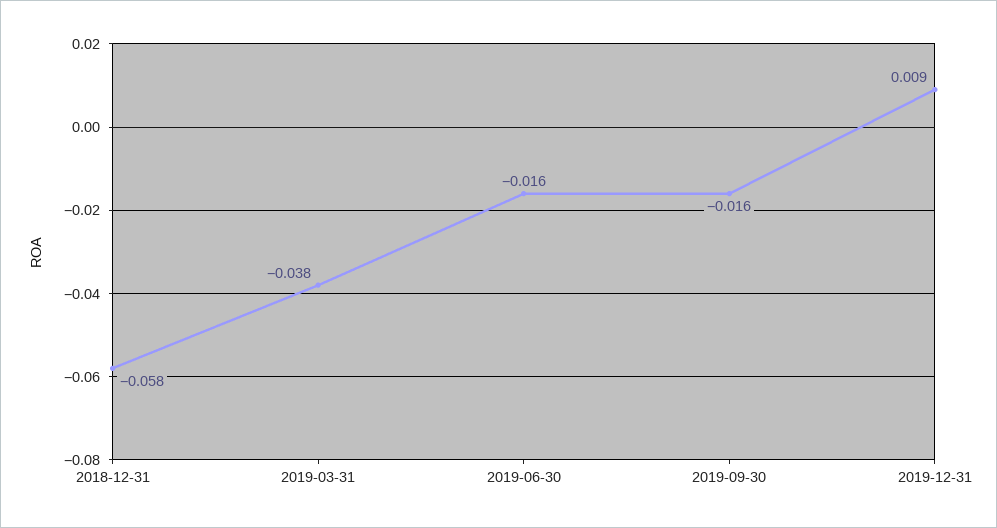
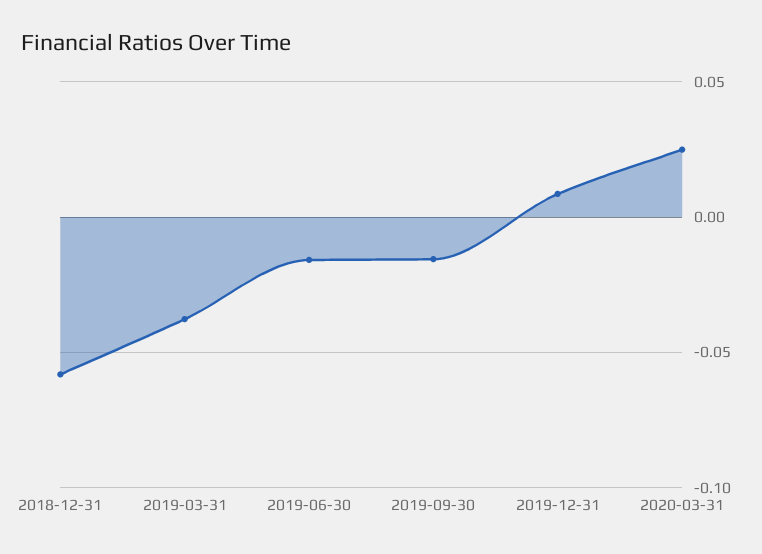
2020-03-31: none -> 0.025

